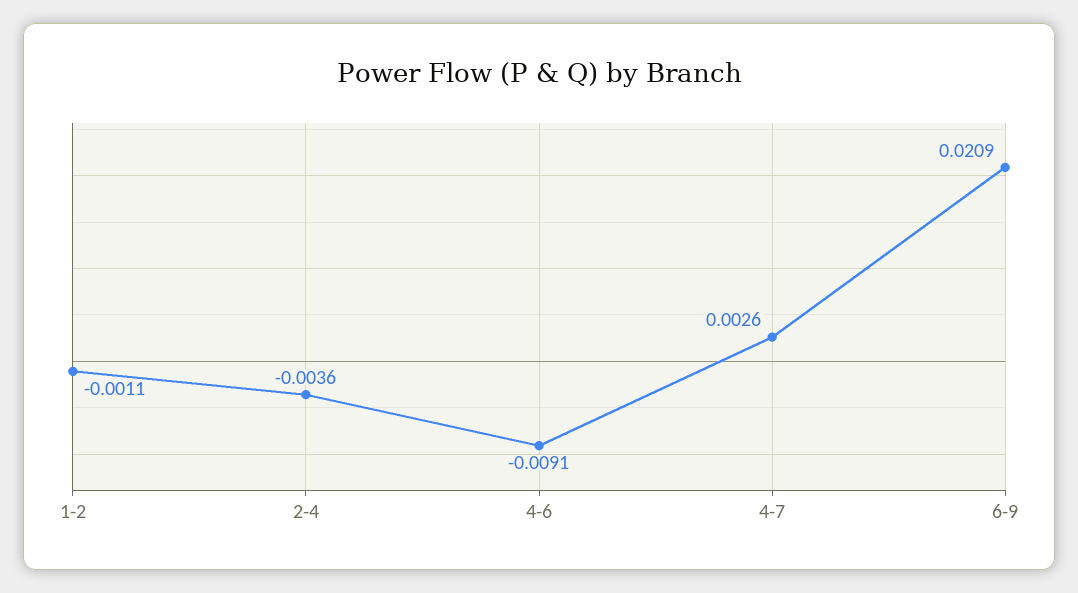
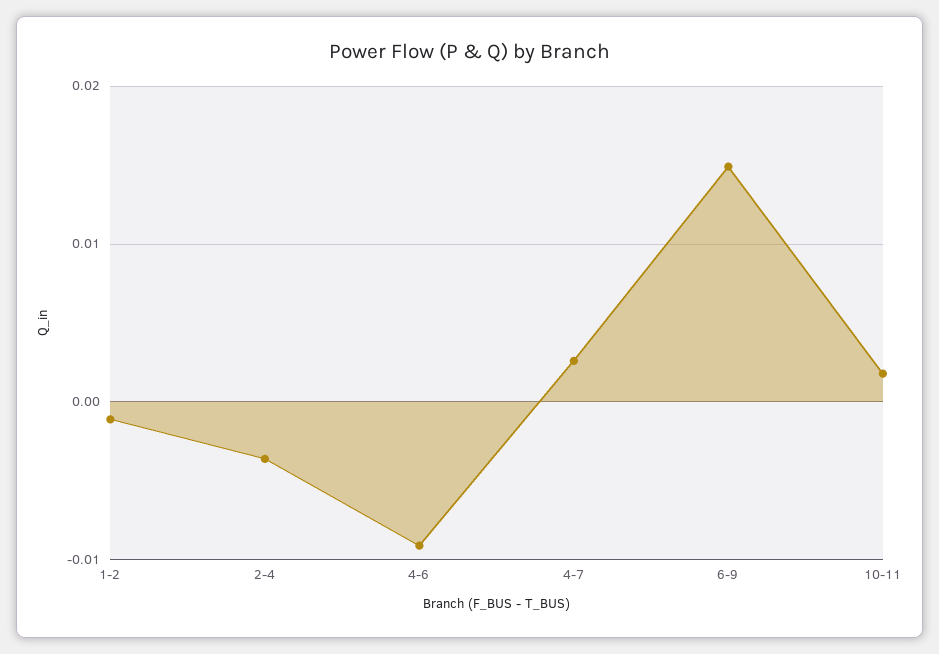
6-9: 0.0209 -> 0.015
10-11: none -> 0.002

